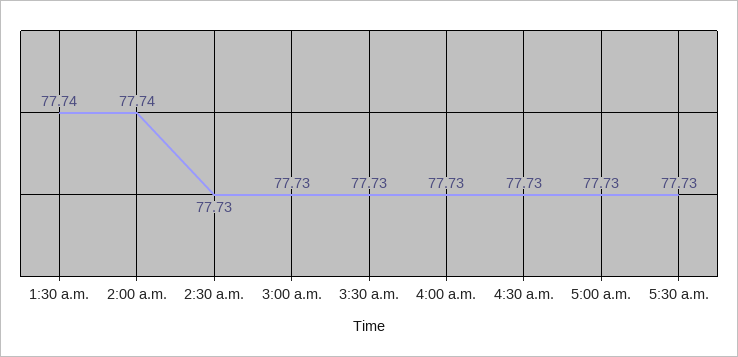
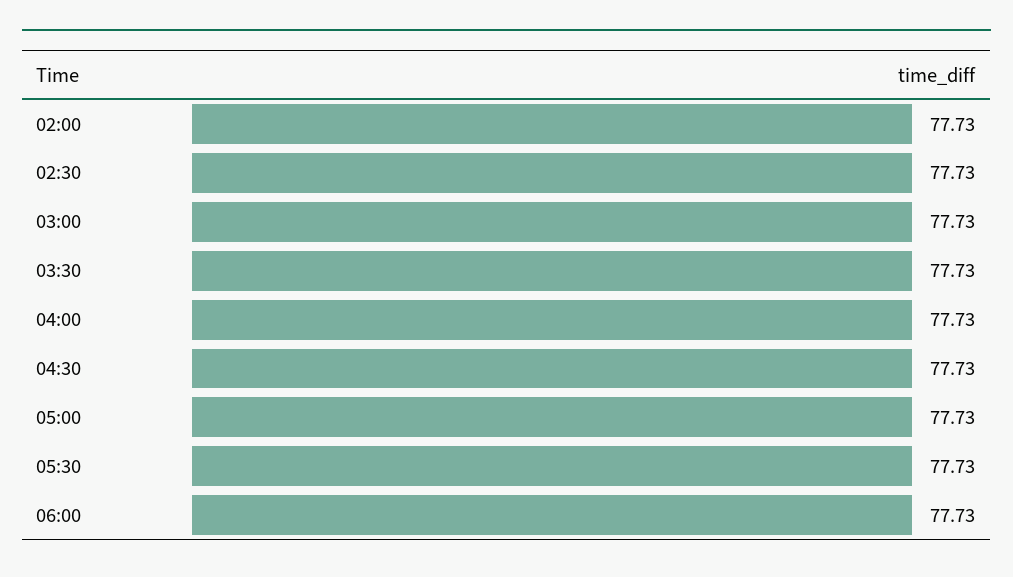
1:30 a.m.: 77.74 -> none
2:00 a.m.: 77.74 -> 77.73
06:00: none -> 77.73

